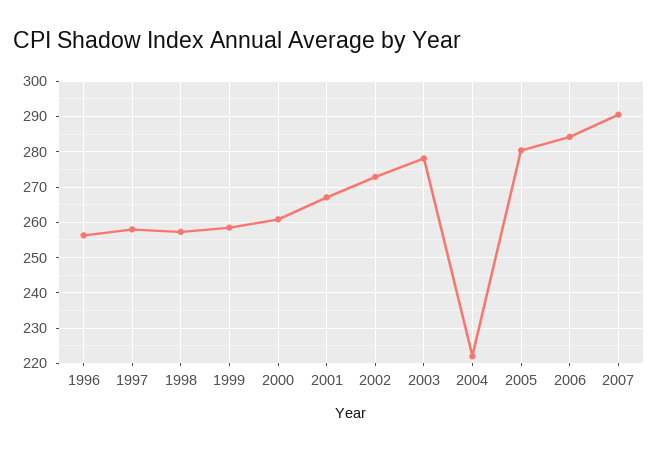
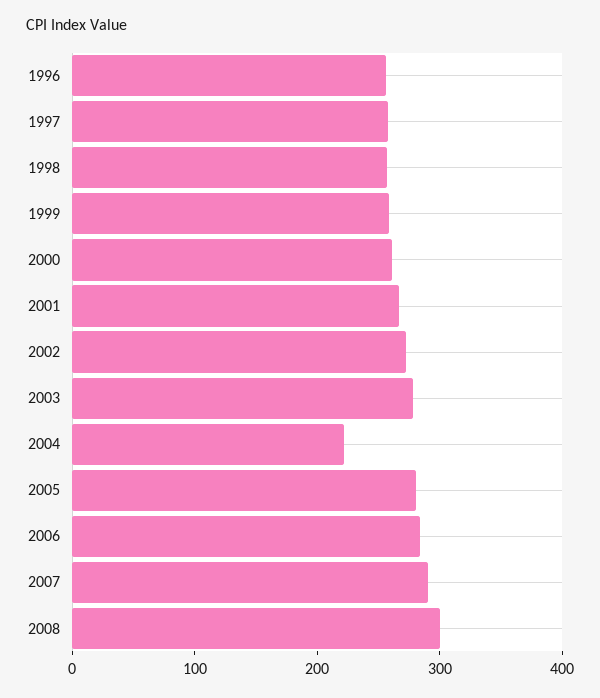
2008: none -> 300

